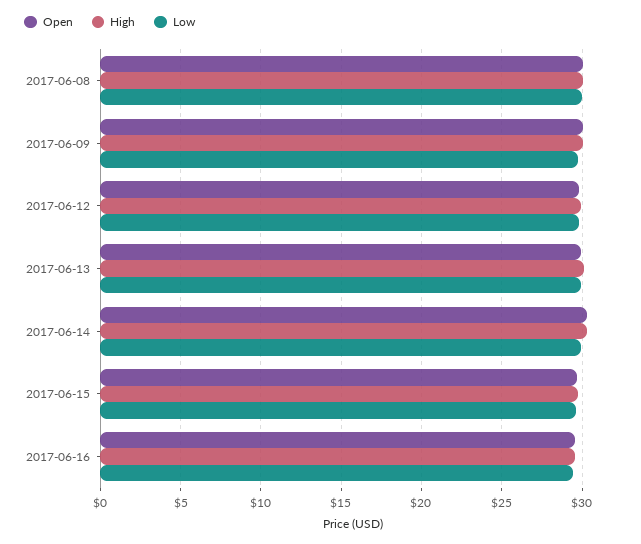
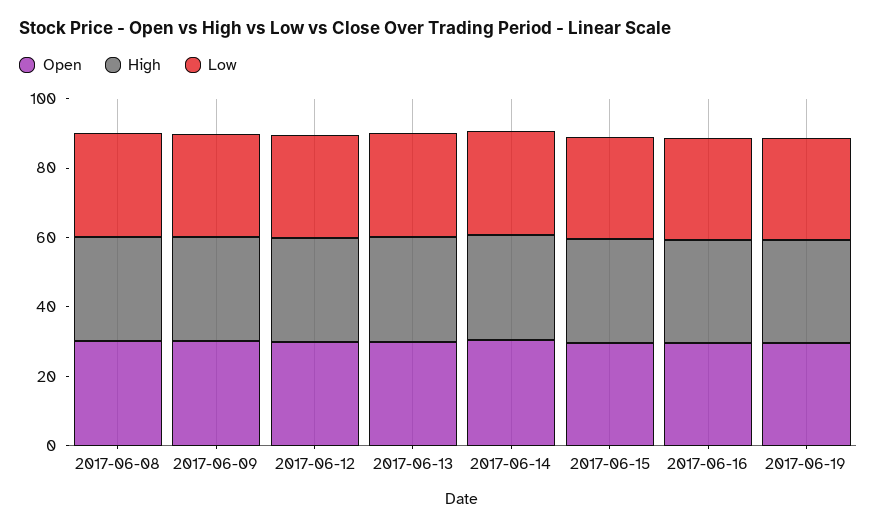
Open, 2017-06-19: none -> 30
High, 2017-06-19: none -> 30
Low, 2017-06-19: none -> 30

